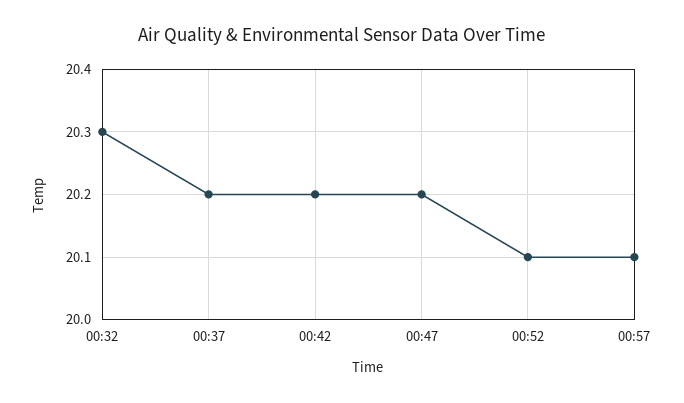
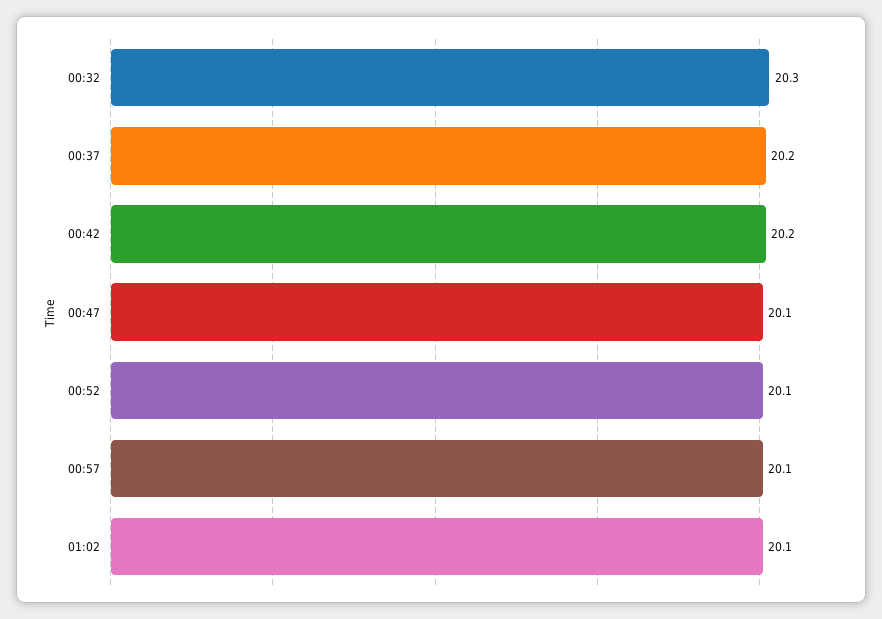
00:47: 20.2 -> 20.1
01:02: none -> 20.1

